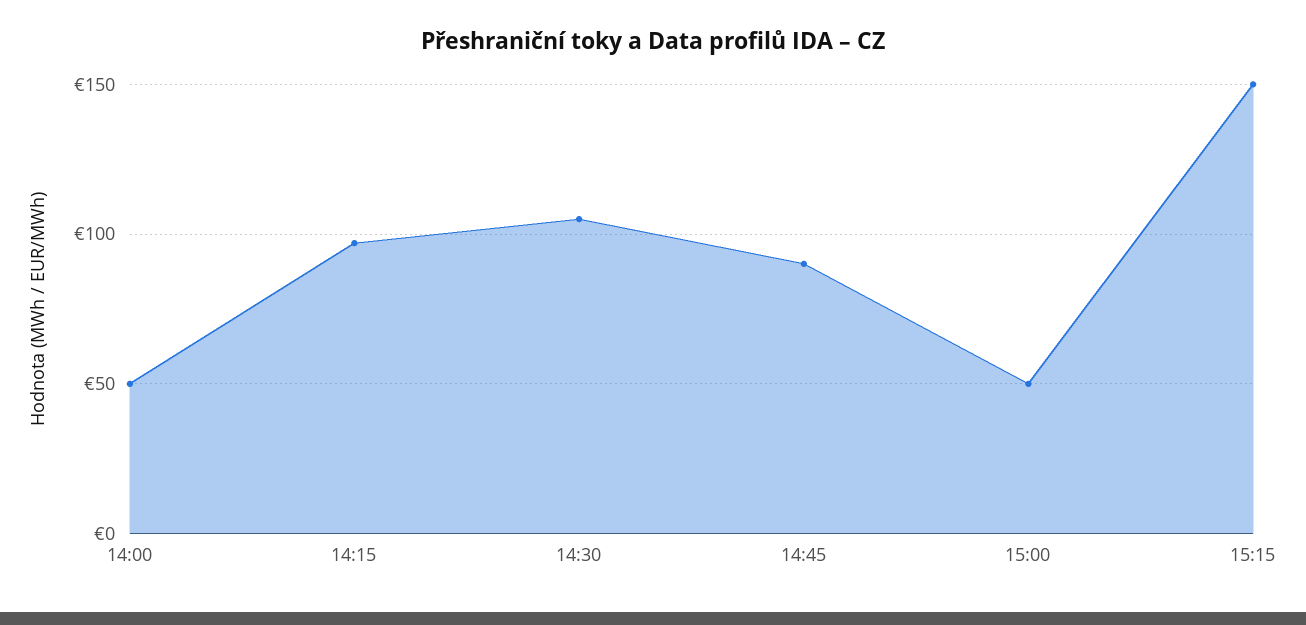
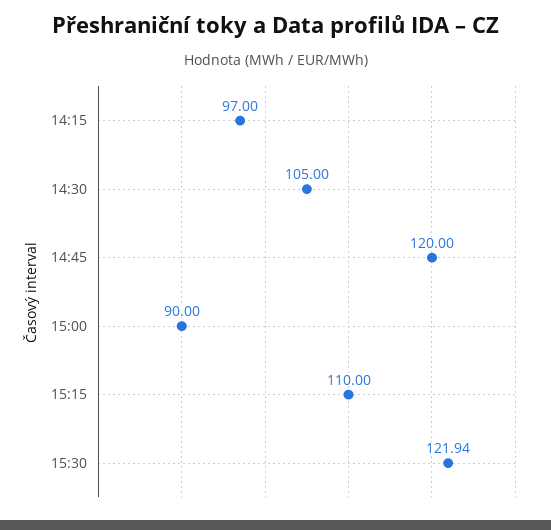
14:00: 50 -> none
14:45: 90 -> 120
15:00: 50 -> 90
15:15: 150 -> 110
15:30: none -> 121.94

